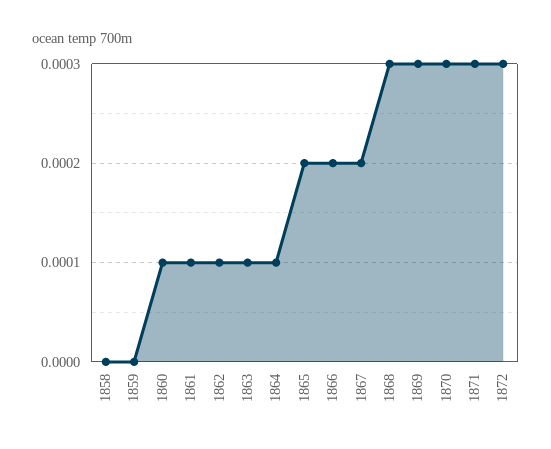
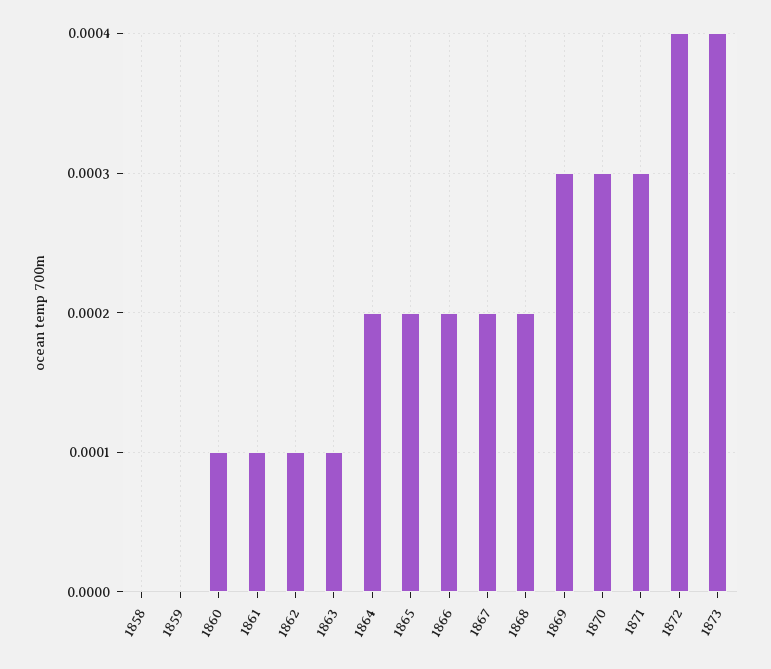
1864: 0.0001 -> 0.0002
1868: 0.0003 -> 0.0002
1872: 0.0003 -> 0.0004
1873: none -> 0.0004

